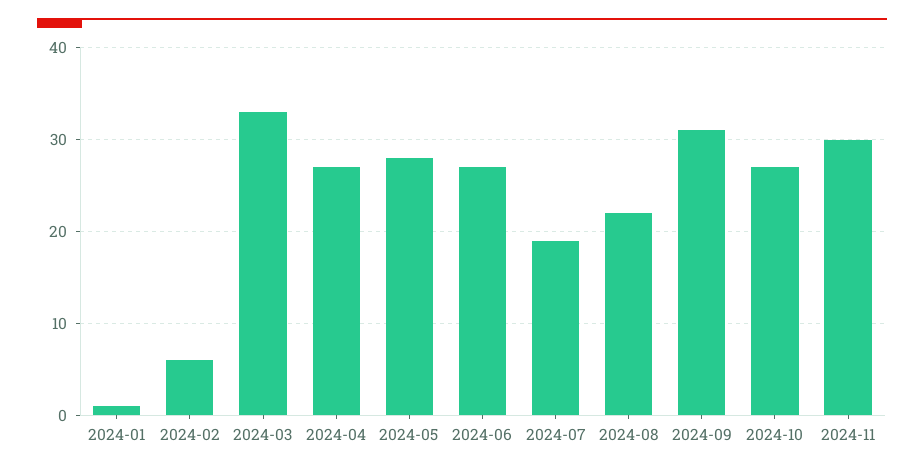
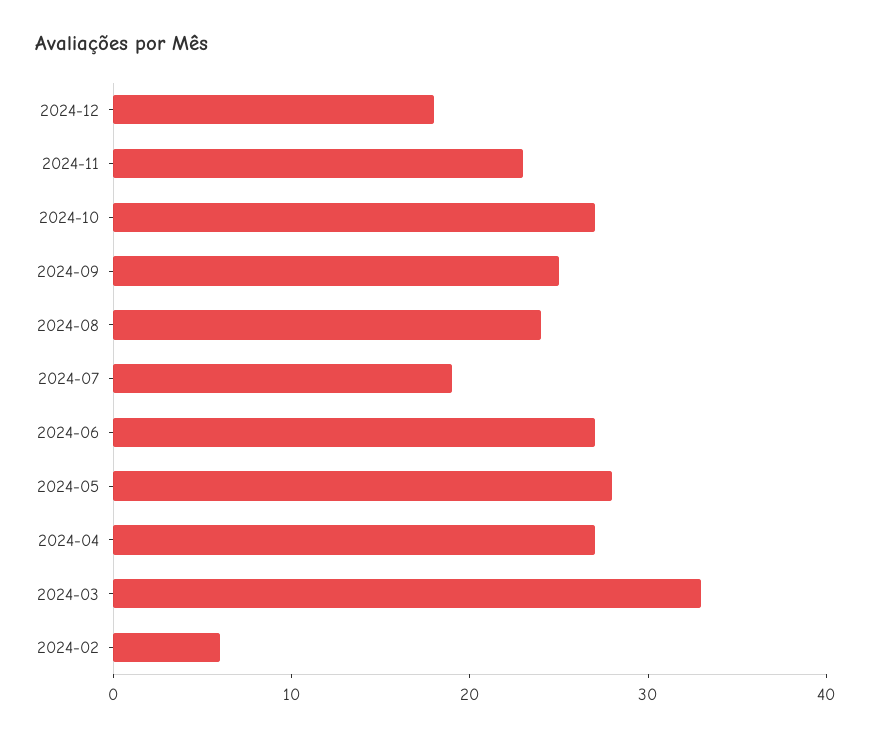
2024-01: 1 -> none
2024-08: 22 -> 24
2024-09: 31 -> 25
2024-11: 30 -> 23
2024-12: none -> 18

